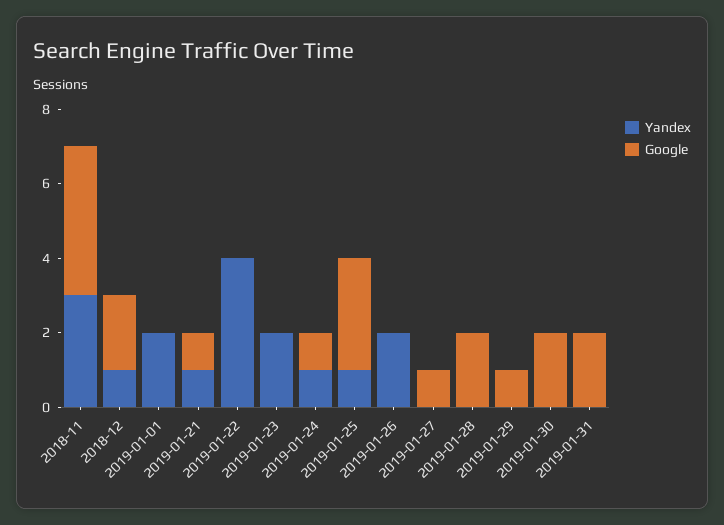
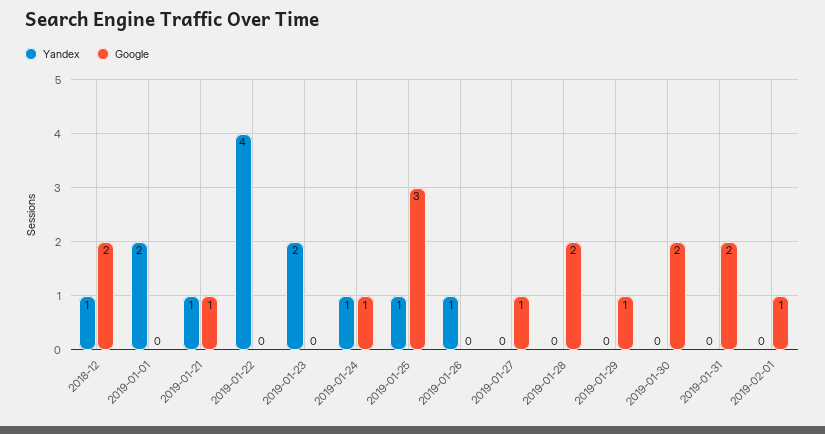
Yandex, 2018-11: 3 -> none
Google, 2018-11: 4 -> none
Yandex, 2019-01-26: 2 -> 1
Yandex, 2019-02-01: none -> 0
Google, 2019-02-01: none -> 1

